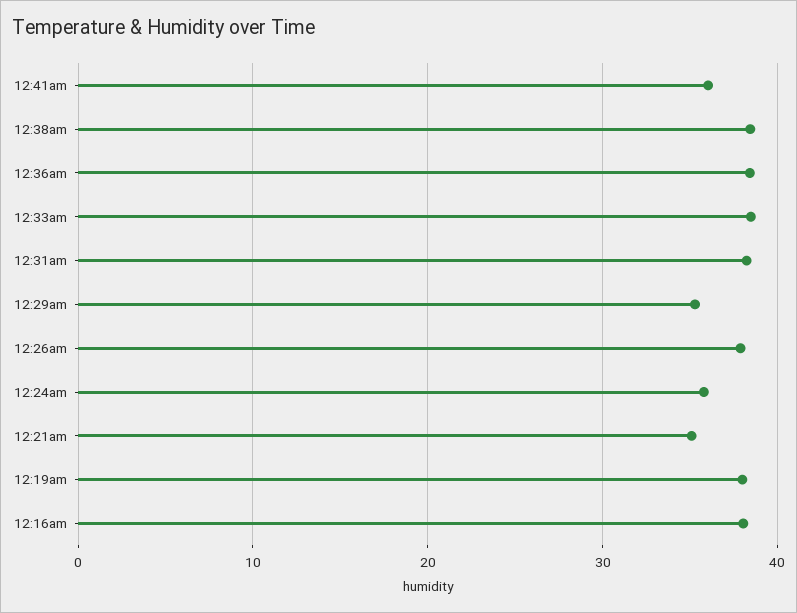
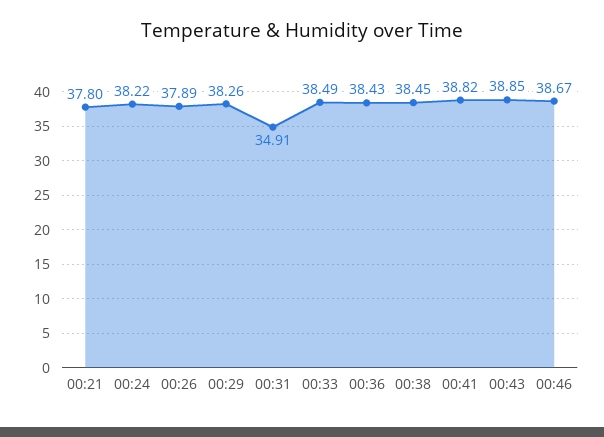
12:41am: 36 -> 38.82
12:31am: 38 -> 34.91
12:29am: 35 -> 38.26
12:24am: 36 -> 38.22
12:21am: 35 -> 37.8
12:19am: 38 -> none
12:16am: 38 -> none
00:43: none -> 38.85
00:46: none -> 38.67

